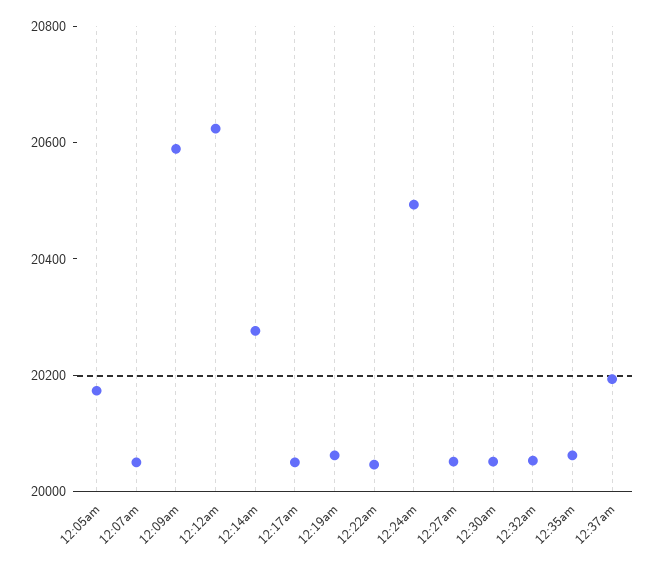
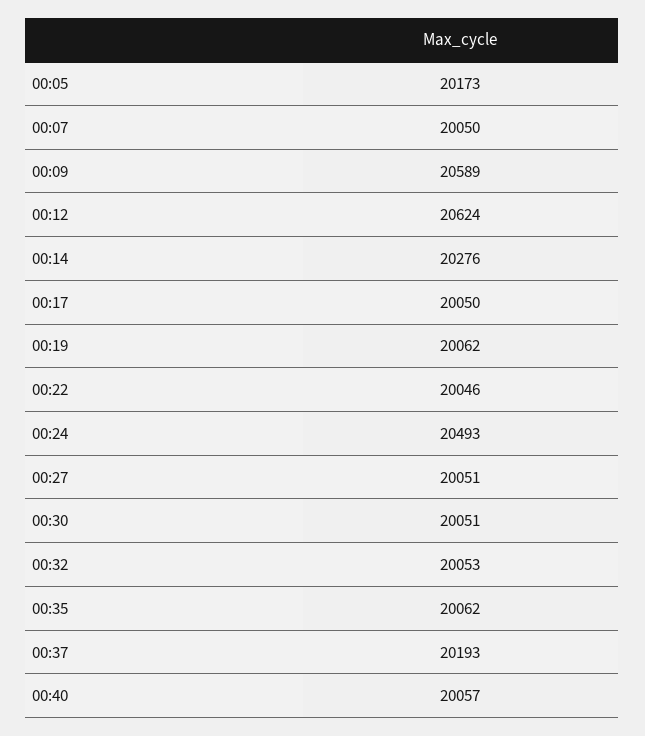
00:40: none -> 20057

